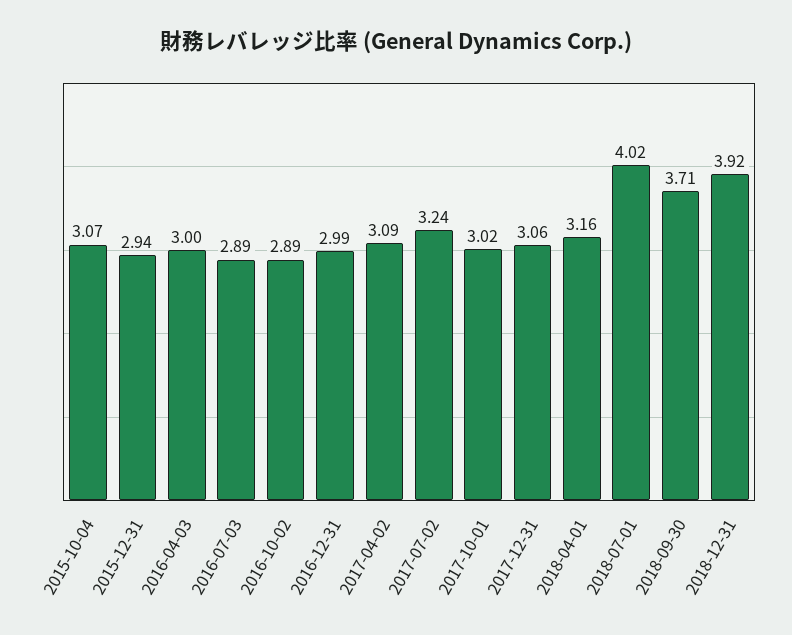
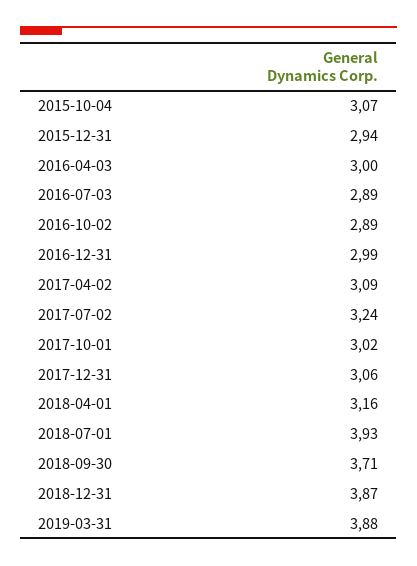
2018-07-01: 4.02 -> 3.93
2018-12-31: 3.92 -> 3.87
2019-03-31: none -> 3.88

